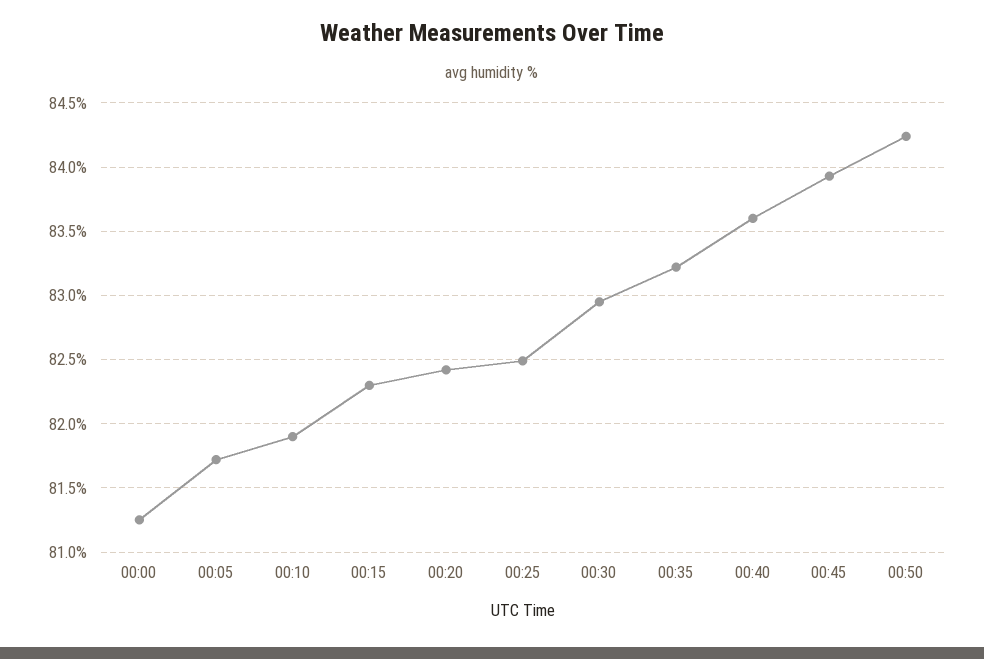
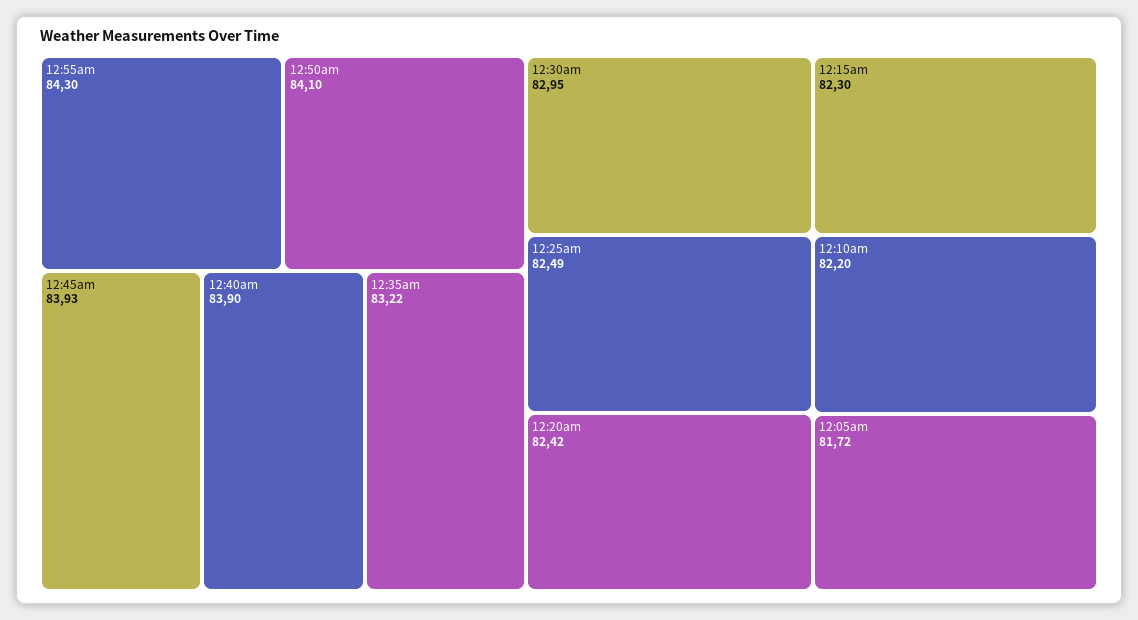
00:00: 81.25 -> none
00:10: 81.9 -> 82.2
00:40: 83.6 -> 83.9
00:50: 84.25 -> 84.1
12:55am: none -> 84.3

